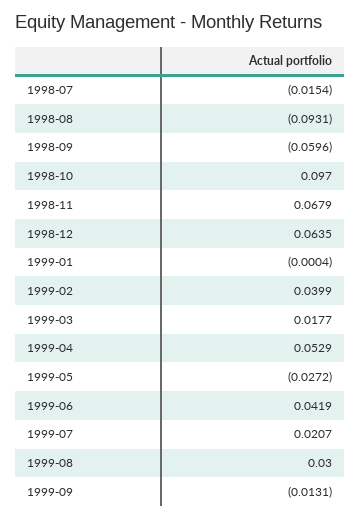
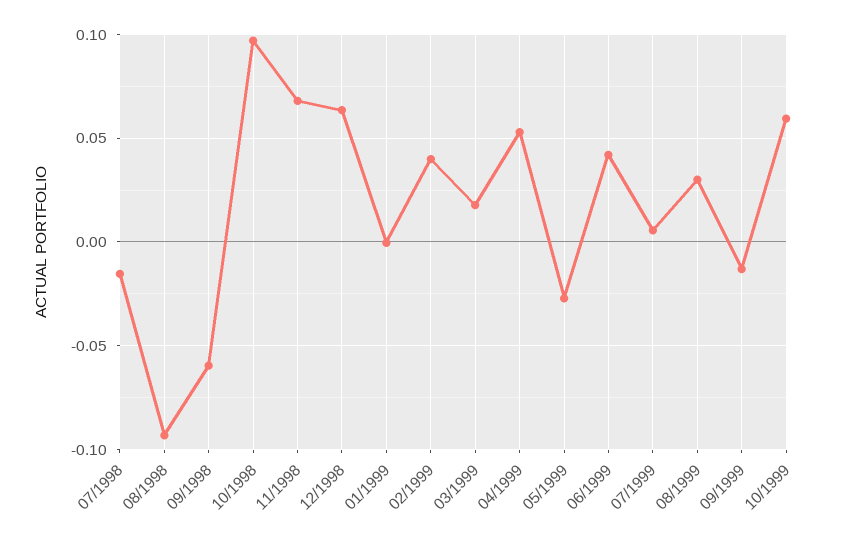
1999-07: 0.0207 -> 0.005
10/1999: none -> 0.06

